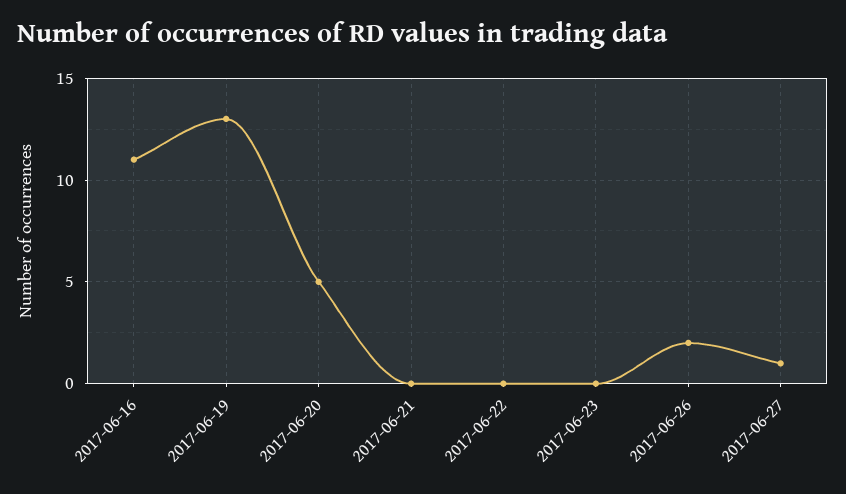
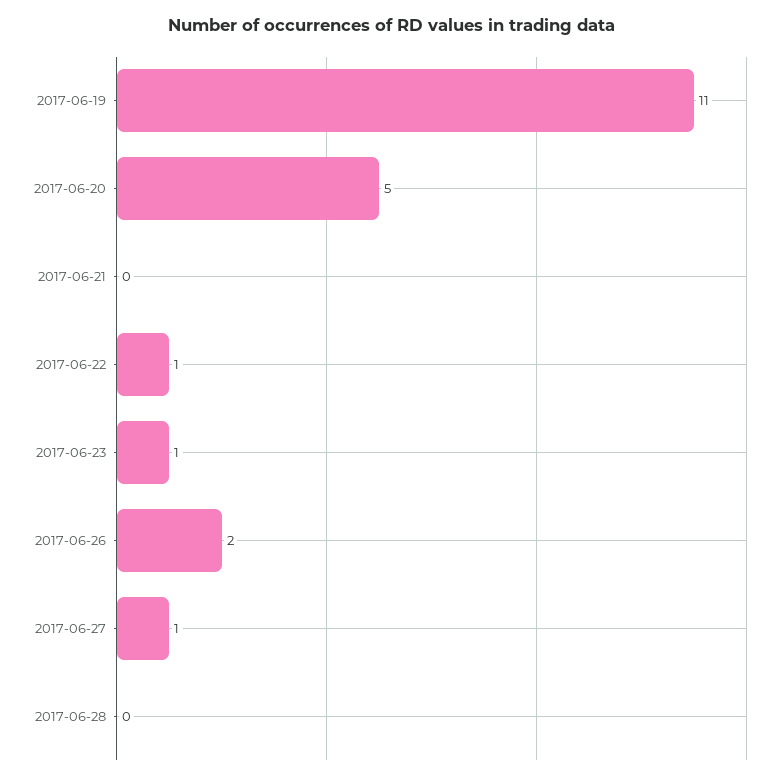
2017-06-16: 11 -> none
2017-06-19: 13 -> 11
2017-06-22: 0 -> 1
2017-06-23: 0 -> 1
2017-06-28: none -> 0

